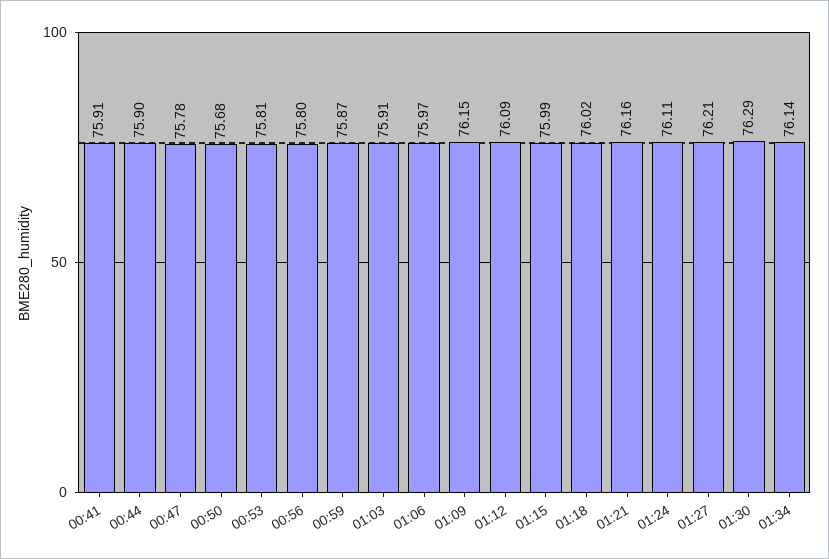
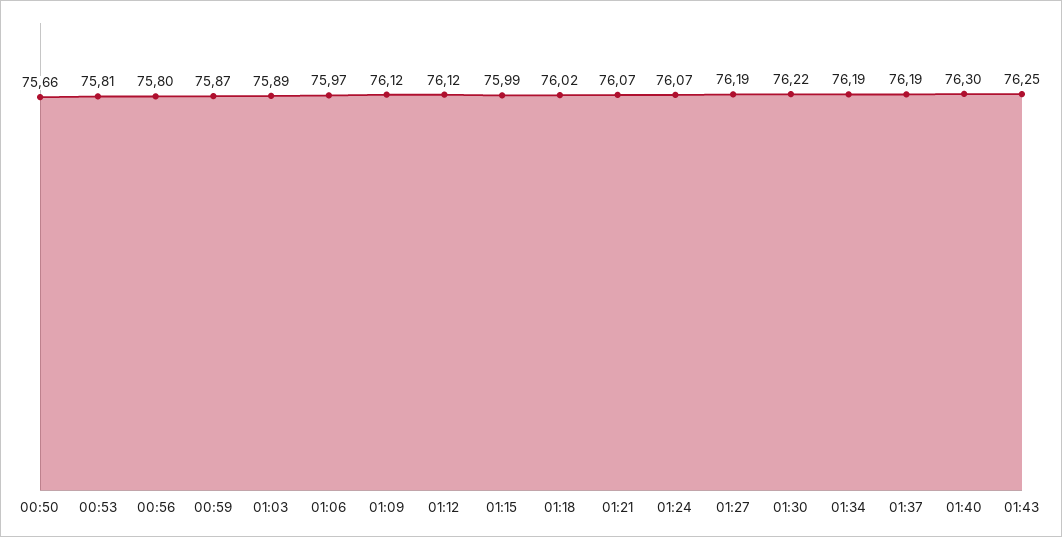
00:41: 75.91 -> none
00:44: 75.9 -> none
00:47: 75.78 -> none
00:50: 75.68 -> 75.66
01:03: 75.91 -> 75.89
01:09: 76.15 -> 76.12
01:12: 76.09 -> 76.12
01:21: 76.16 -> 76.07
01:24: 76.11 -> 76.07
01:27: 76.21 -> 76.19
01:30: 76.29 -> 76.22
01:34: 76.14 -> 76.19
01:37: none -> 76.19
01:40: none -> 76.3
01:43: none -> 76.25

